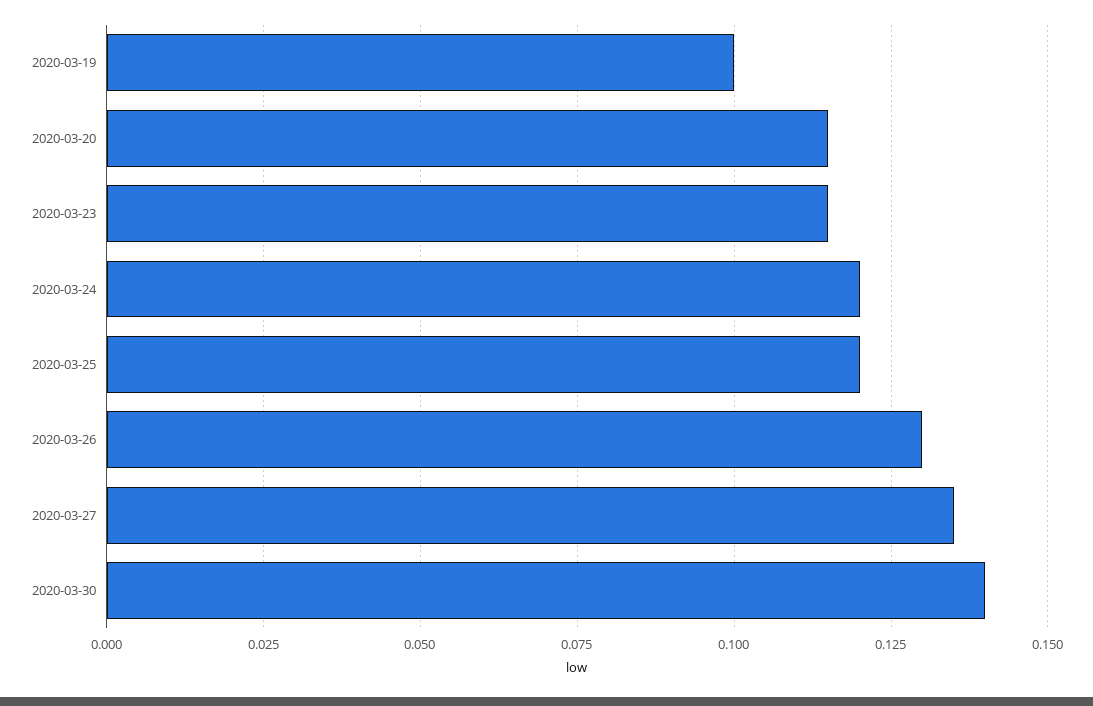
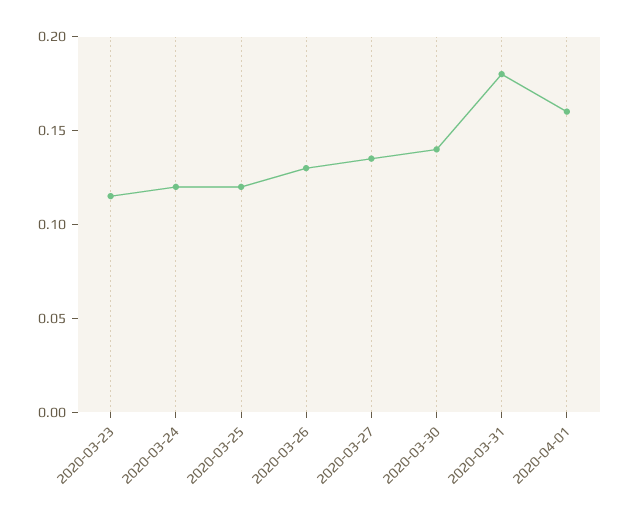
2020-03-19: 0.1 -> none
2020-03-20: 0.115 -> none
2020-03-31: none -> 0.18
2020-04-01: none -> 0.16

